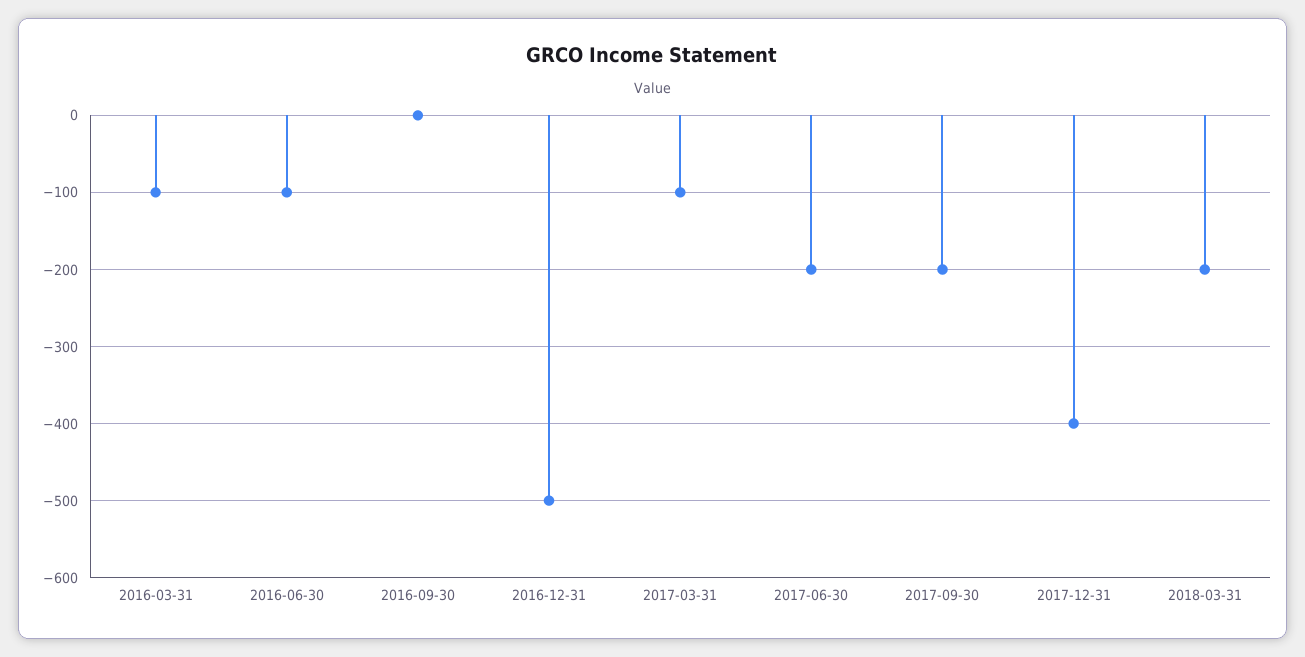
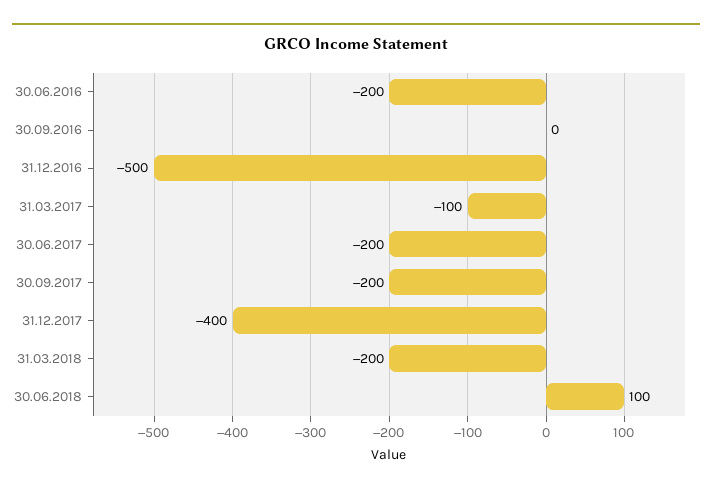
2016-03-31: -100 -> none
2016-06-30: -100 -> -200
30.06.2018: none -> 100

